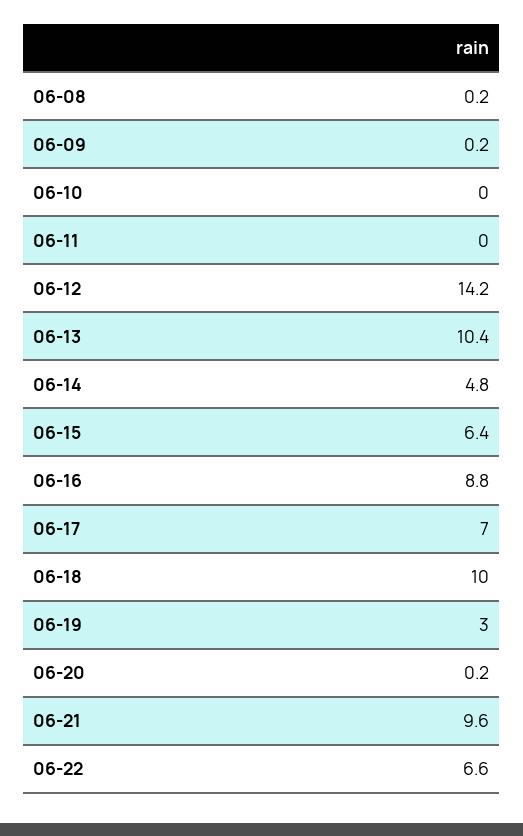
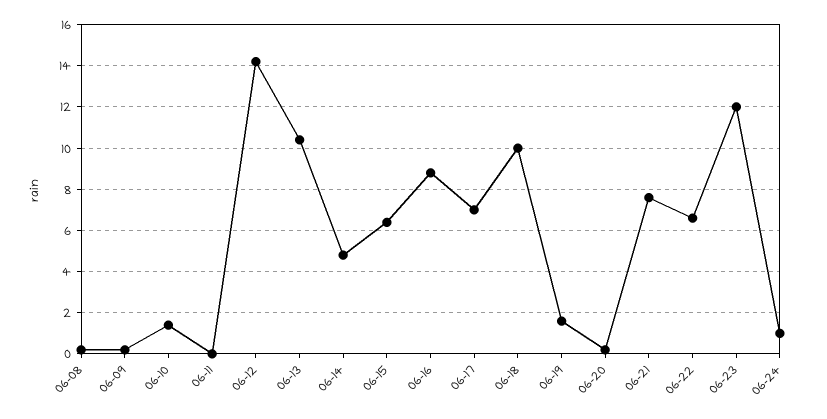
06-10: 0 -> 1.5
06-19: 3 -> 1.5
06-21: 9.6 -> 7.5
06-23: none -> 12
06-24: none -> 1

